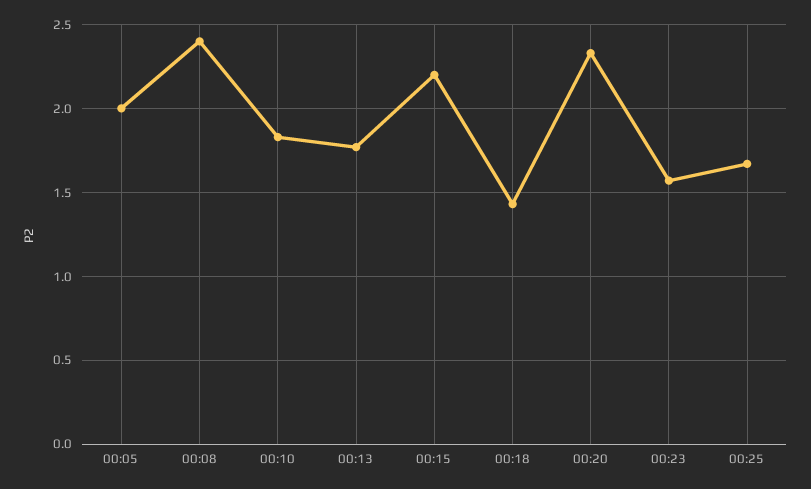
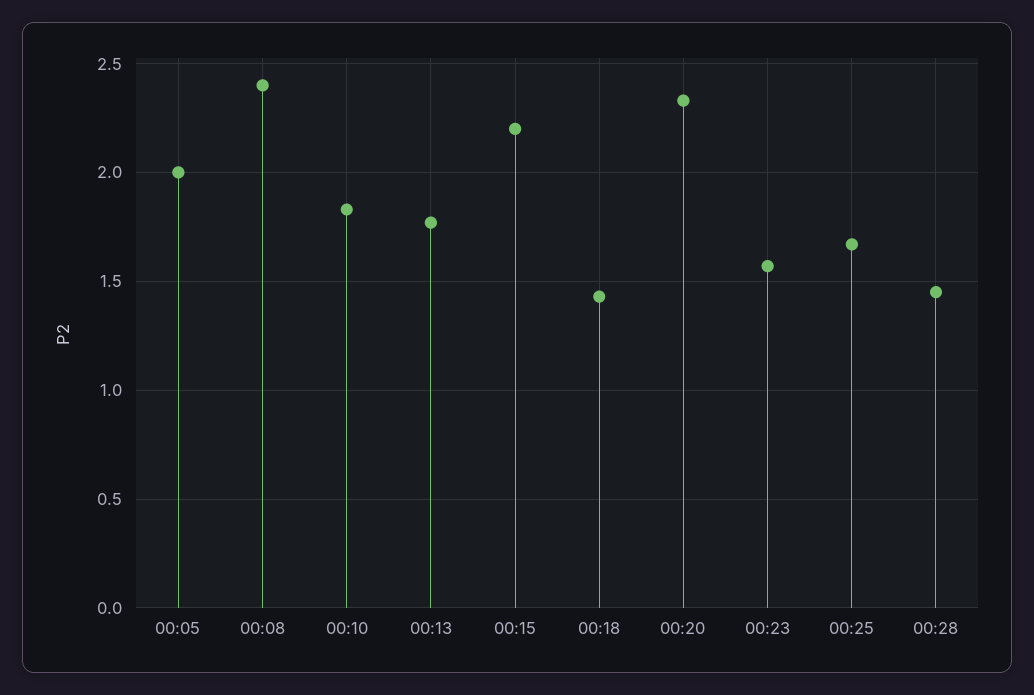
00:28: none -> 1.45

